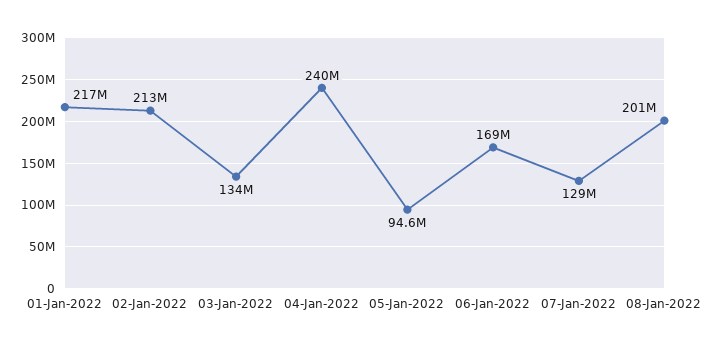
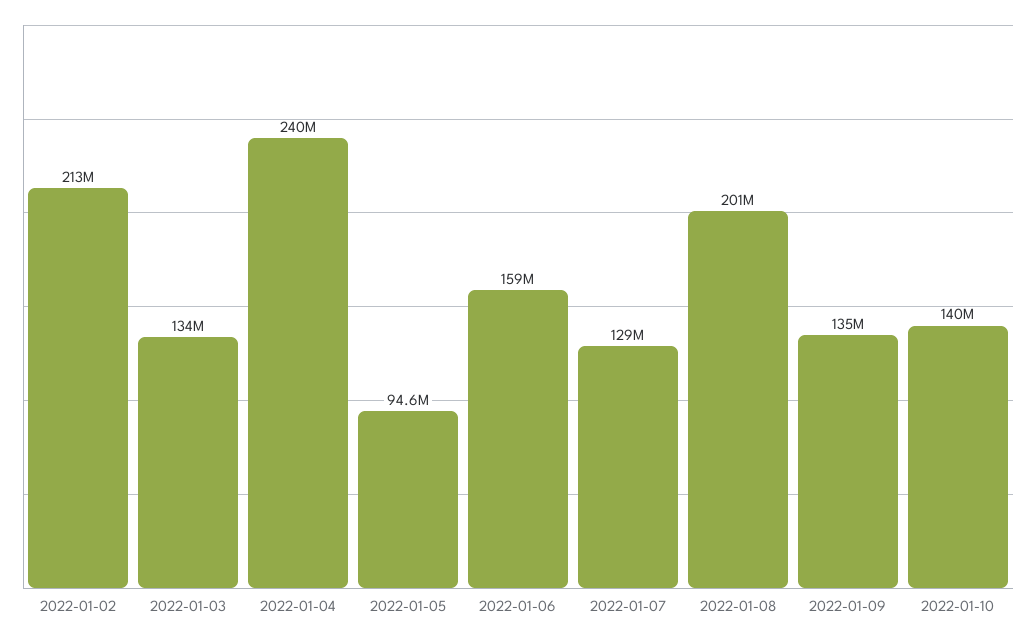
01-Jan-2022: 217000000 -> none
06-Jan-2022: 169000000 -> 159000000
2022-01-09: none -> 135000000
2022-01-10: none -> 140000000

